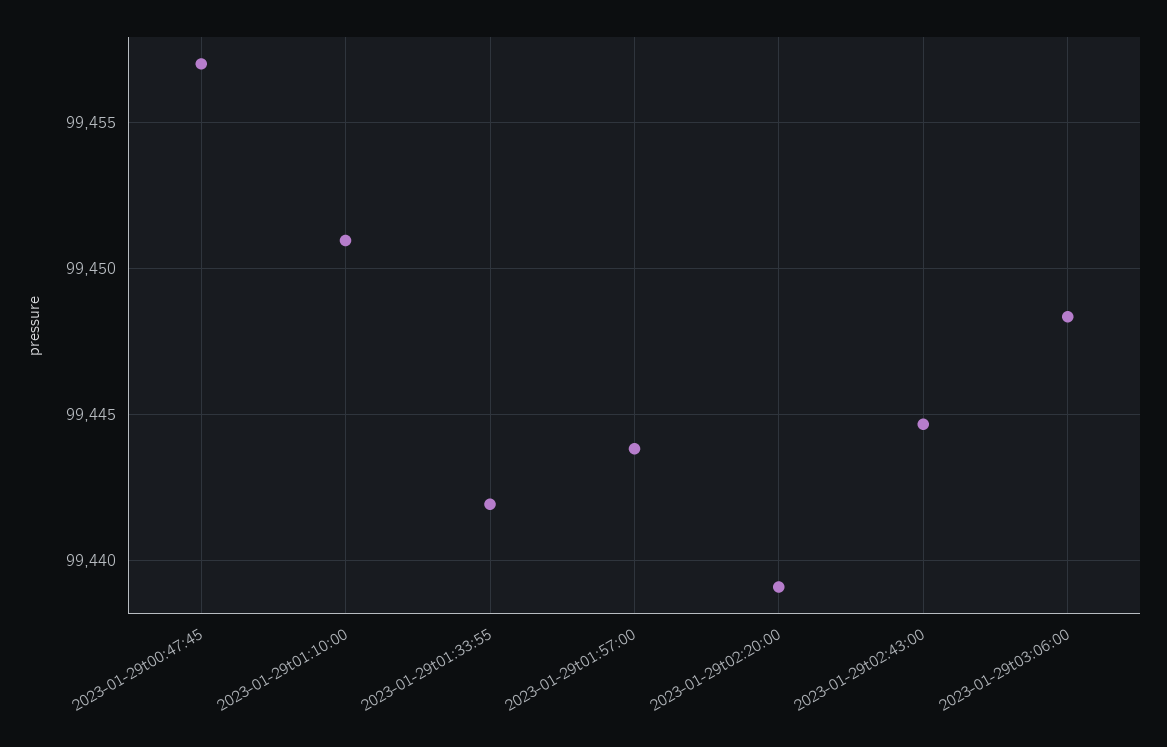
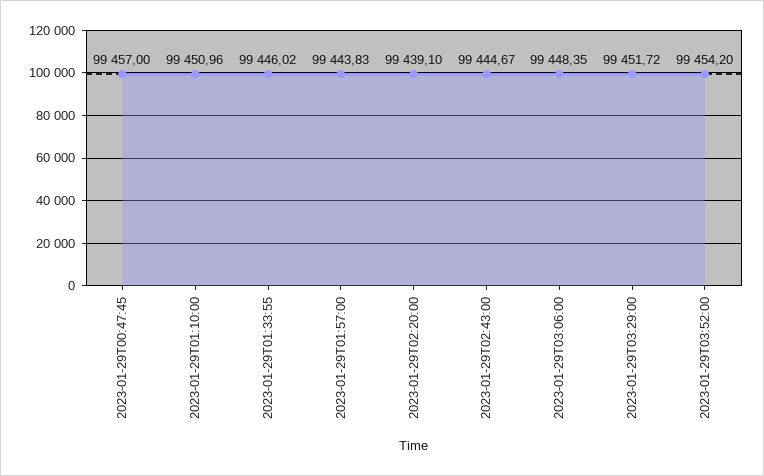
2023-01-29t01:33:55: 99442 -> 99446.02
2023-01-29T03:29:00: none -> 99451.72
2023-01-29T03:52:00: none -> 99454.2

